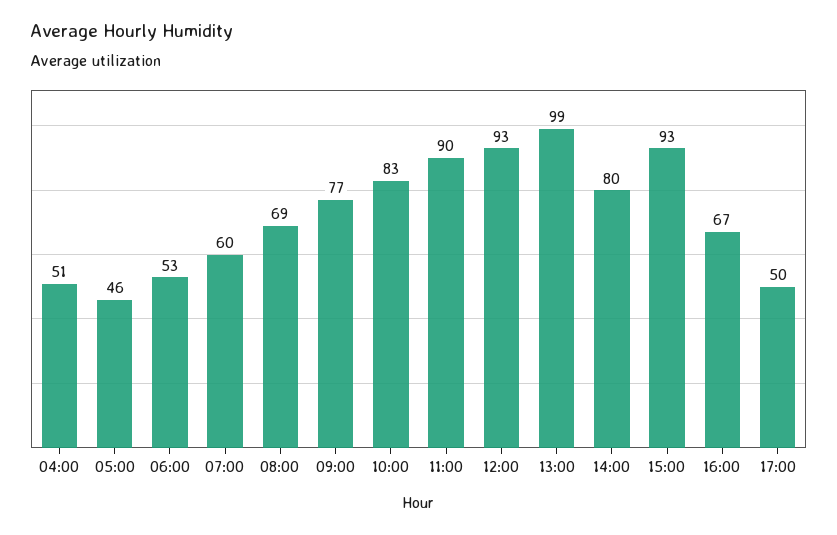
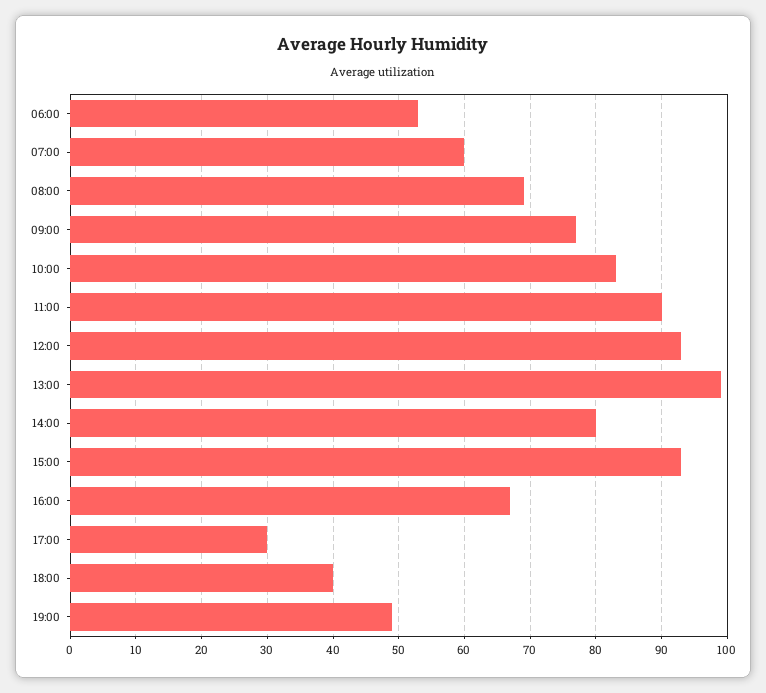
04:00: 51 -> none
05:00: 46 -> none
17:00: 50 -> 30
18:00: none -> 40
19:00: none -> 49

